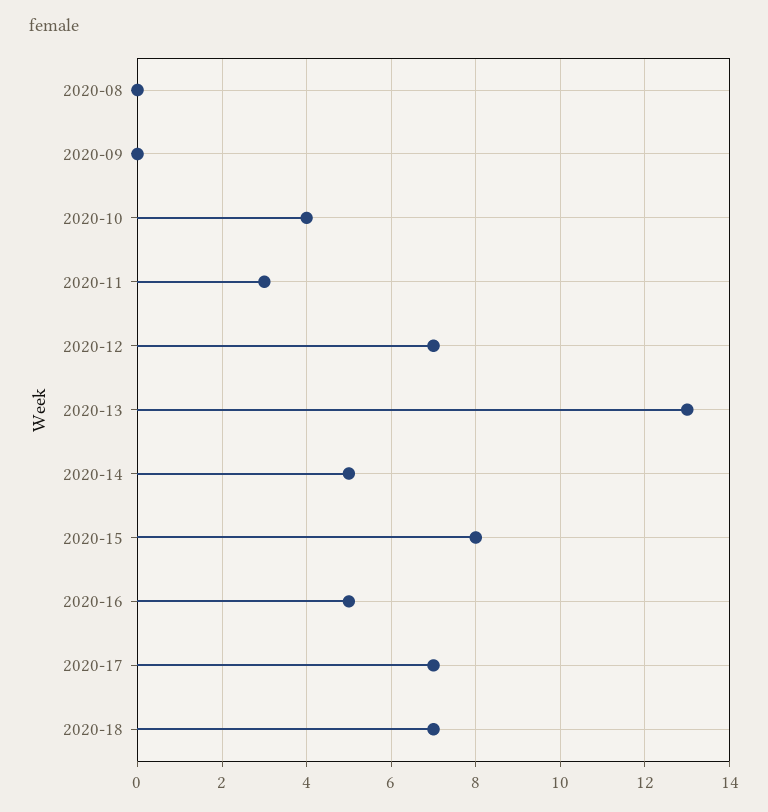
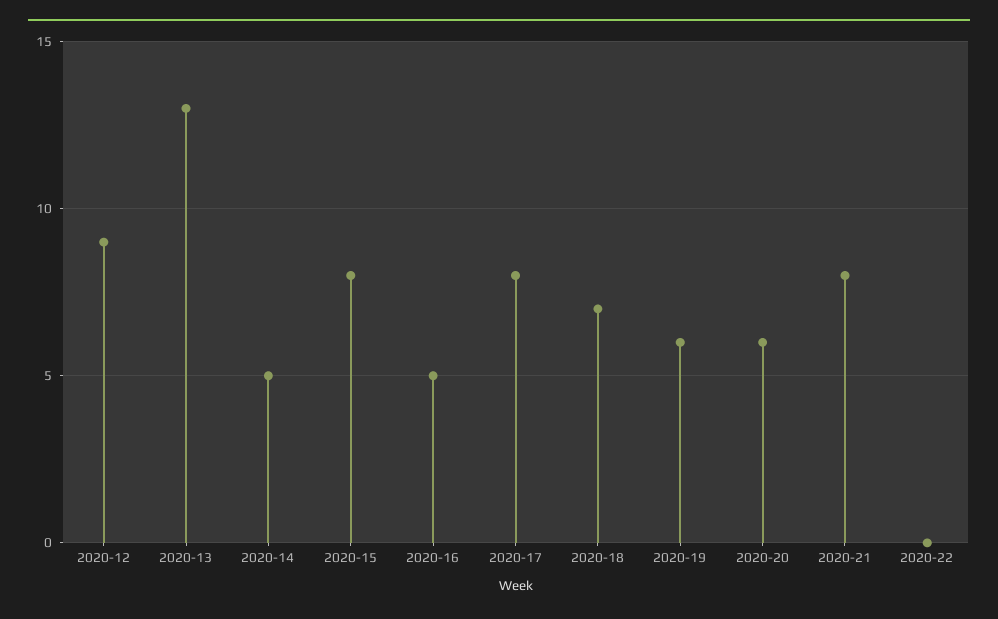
2020-08: 0 -> none
2020-09: 0 -> none
2020-10: 4 -> none
2020-11: 3 -> none
2020-12: 7 -> 9
2020-17: 7 -> 8
2020-19: none -> 6
2020-20: none -> 6
2020-21: none -> 8
2020-22: none -> 0

